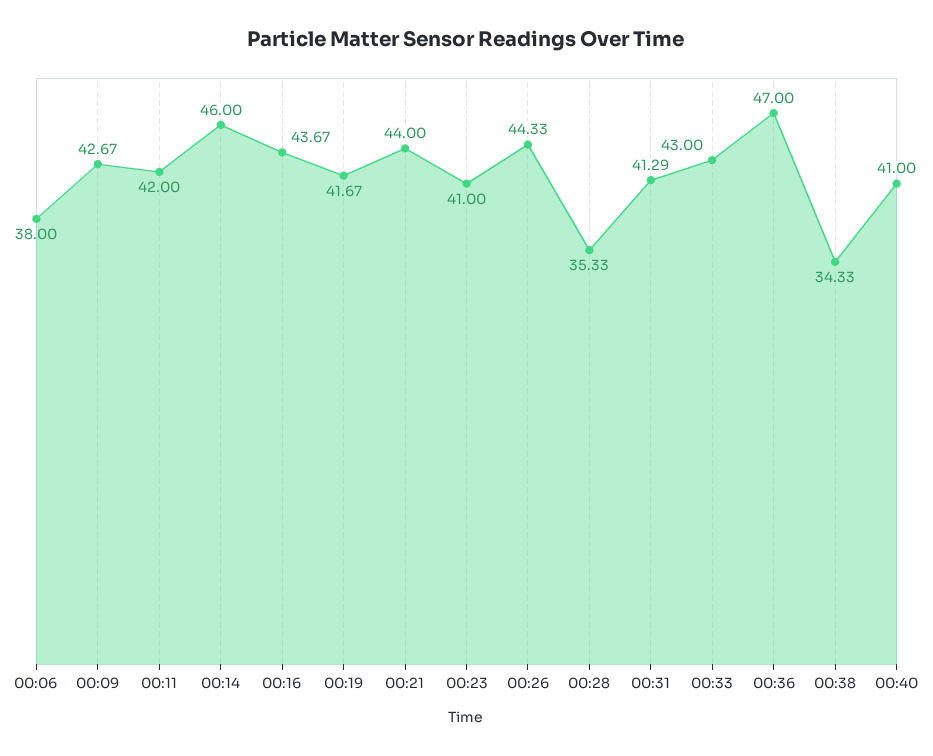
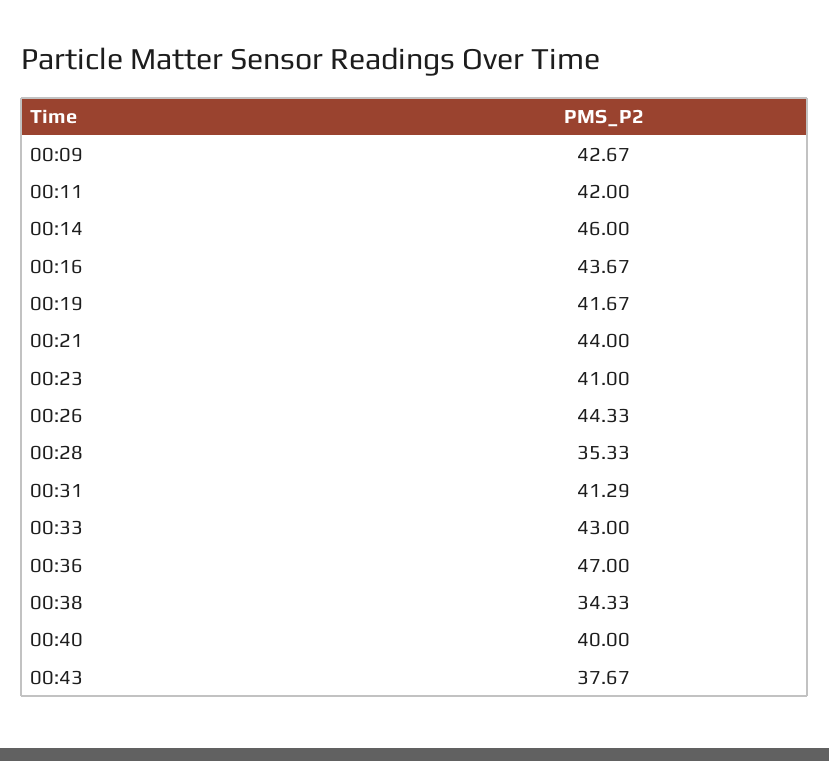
00:06: 38 -> none
00:40: 41 -> 40
00:43: none -> 37.67

